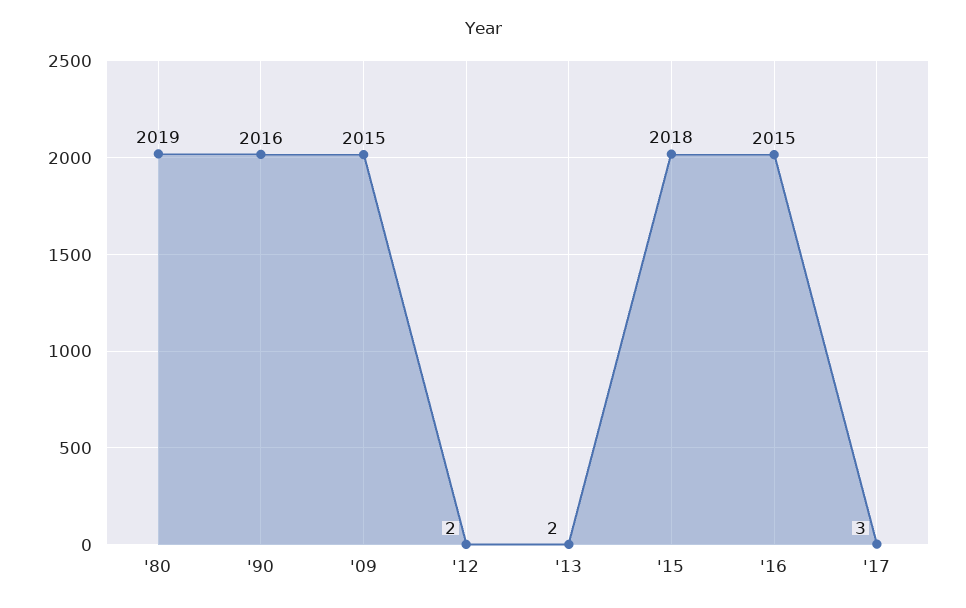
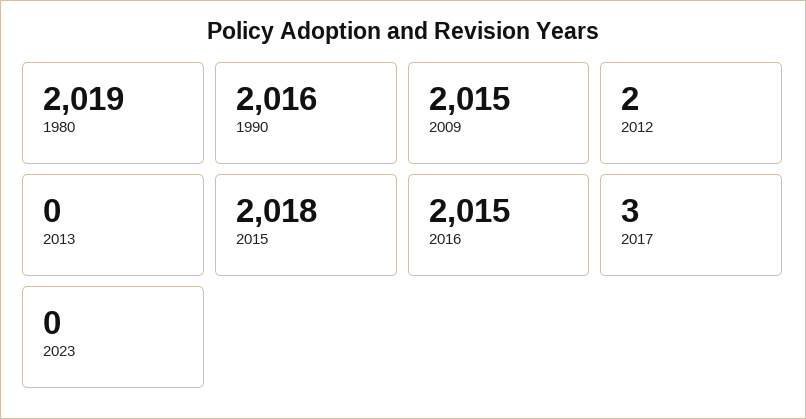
'13: 2 -> 0
2023: none -> 0

